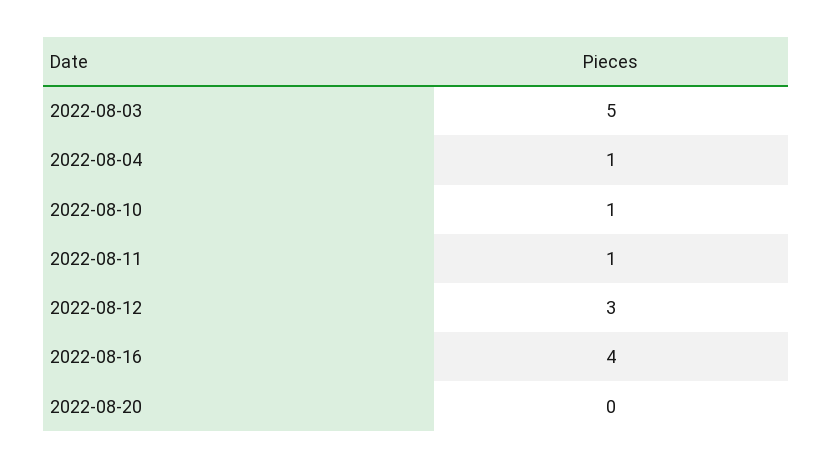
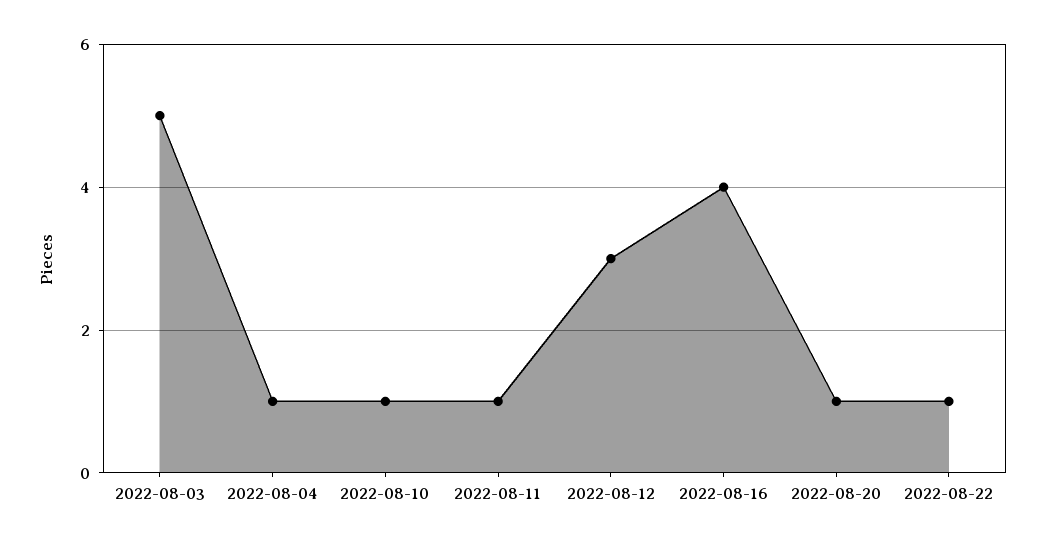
2022-08-20: 0 -> 1
2022-08-22: none -> 1

